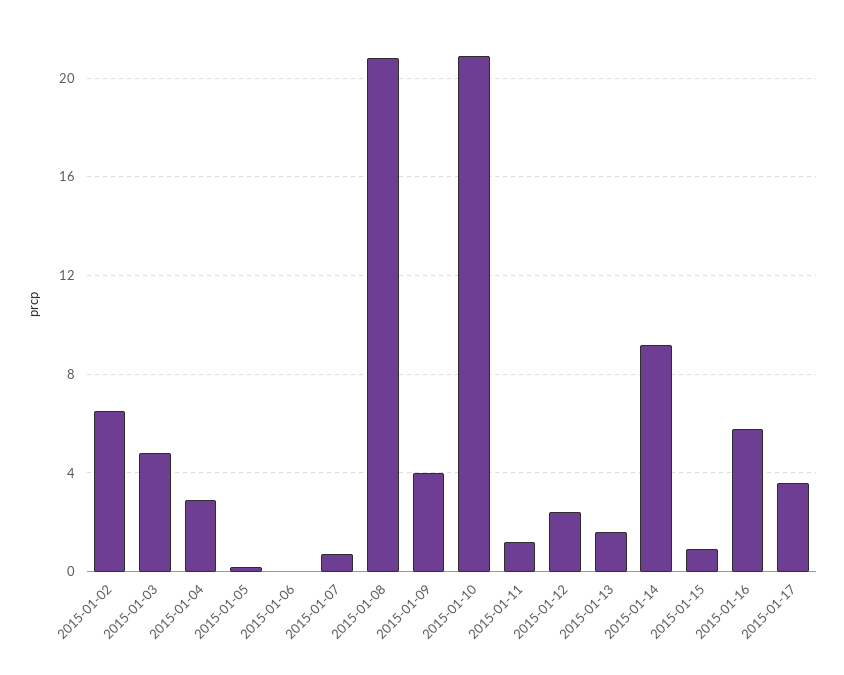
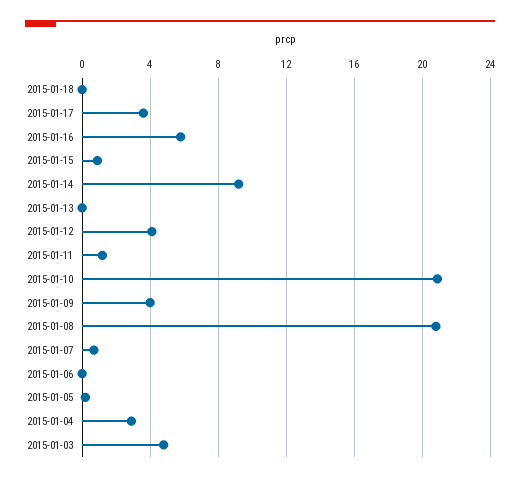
2015-01-02: 6.5 -> none
2015-01-12: 2.5 -> 4
2015-01-13: 1.5 -> 0
2015-01-18: none -> 0

